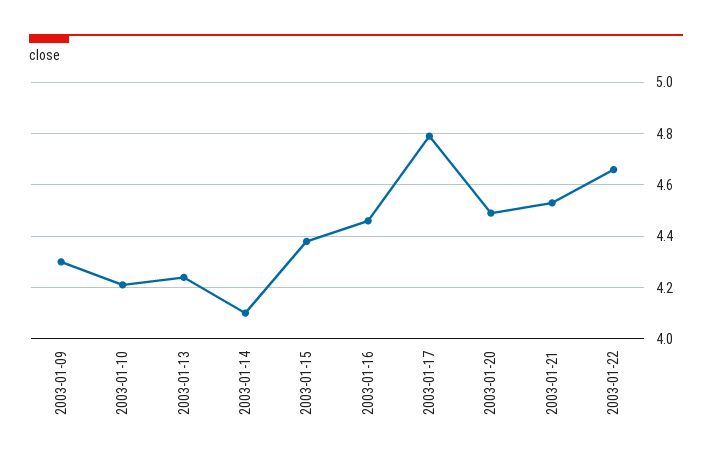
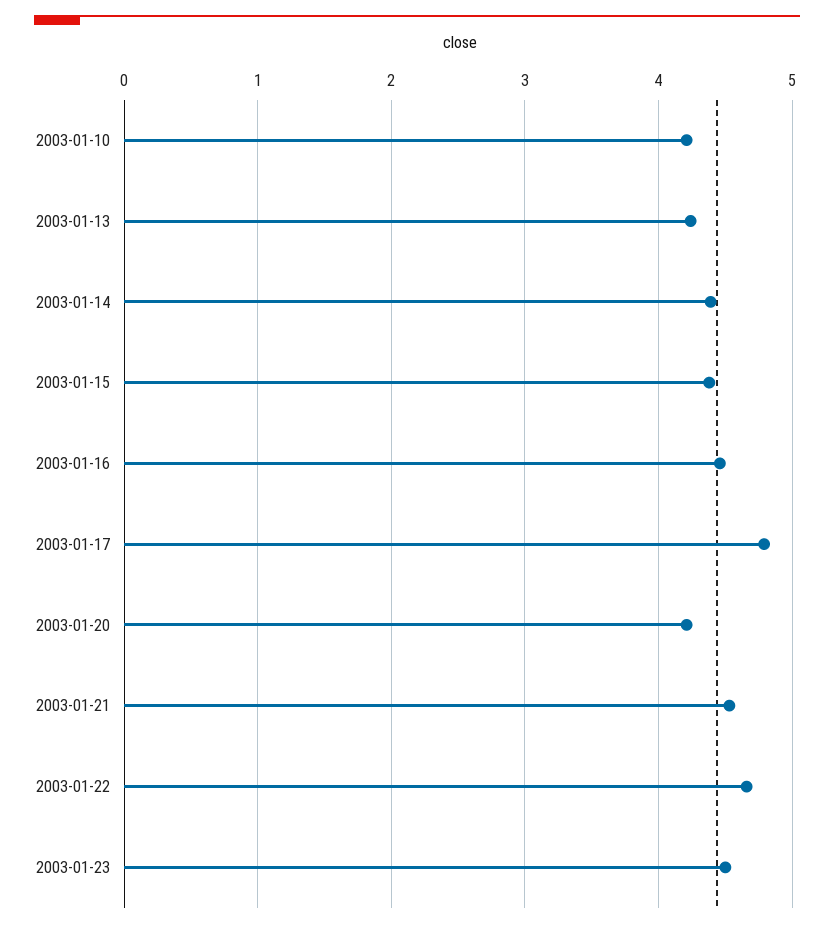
2003-01-09: 4.3 -> none
2003-01-14: 4.1 -> 4.4
2003-01-20: 4.5 -> 4.2
2003-01-23: none -> 4.5

